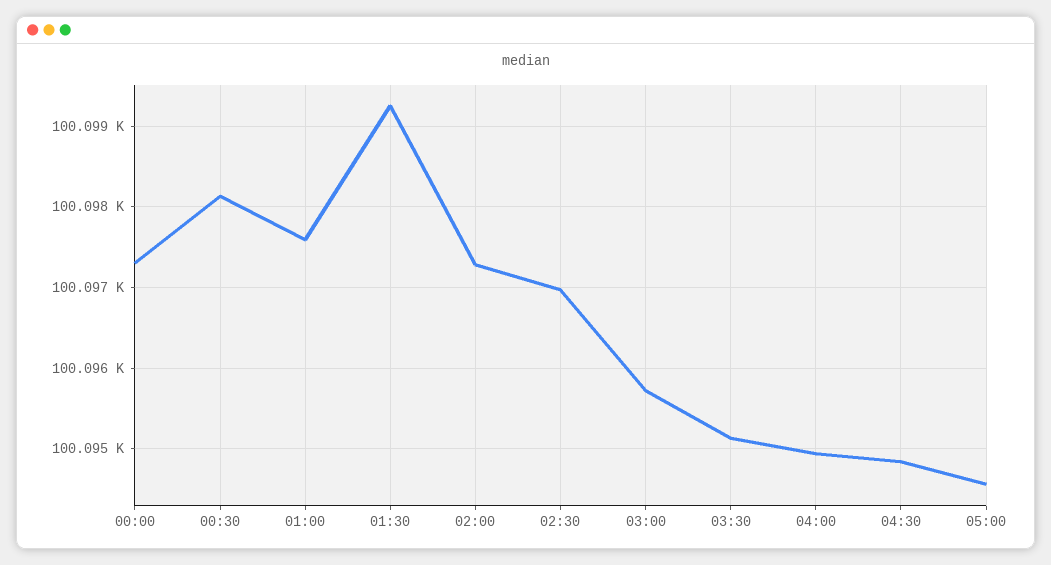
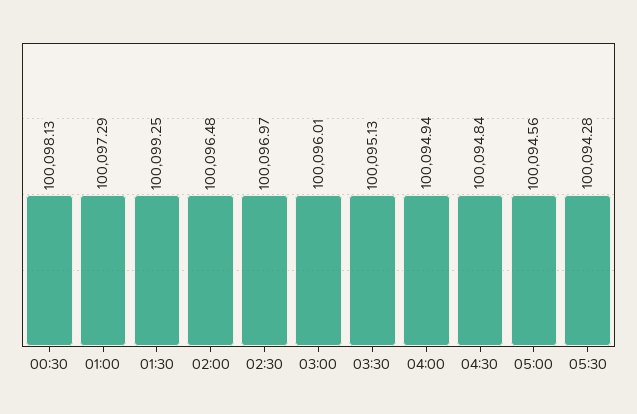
00:00: 100097.3 -> none
01:00: 100097.6 -> 100097.29
02:00: 100097.3 -> 100096.48
03:00: 100095.7 -> 100096.01
05:30: none -> 100094.28

